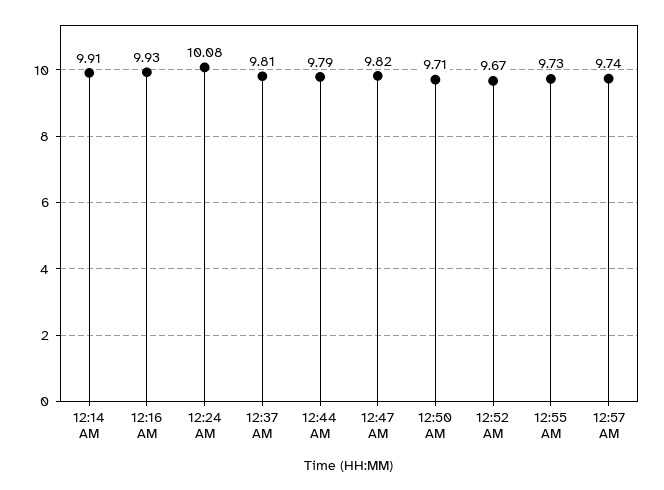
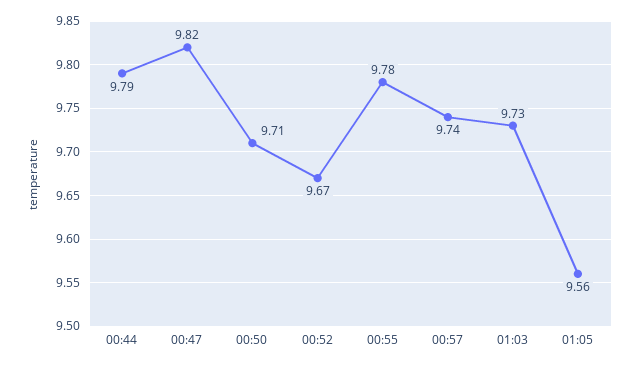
12:14 AM: 9.91 -> none
12:16 AM: 9.93 -> none
12:24 AM: 10.08 -> none
12:37 AM: 9.81 -> none
12:55 AM: 9.73 -> 9.78
01:03: none -> 9.73
01:05: none -> 9.56

